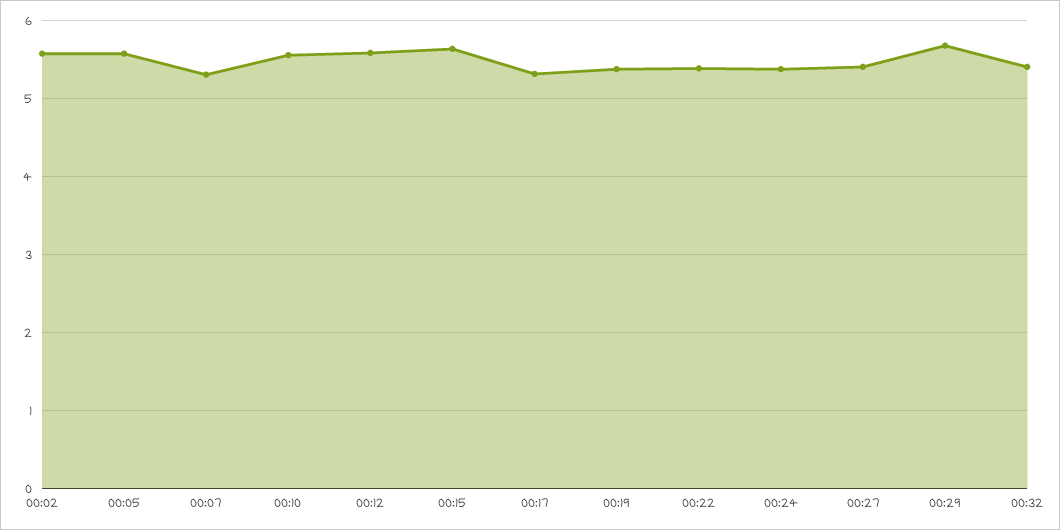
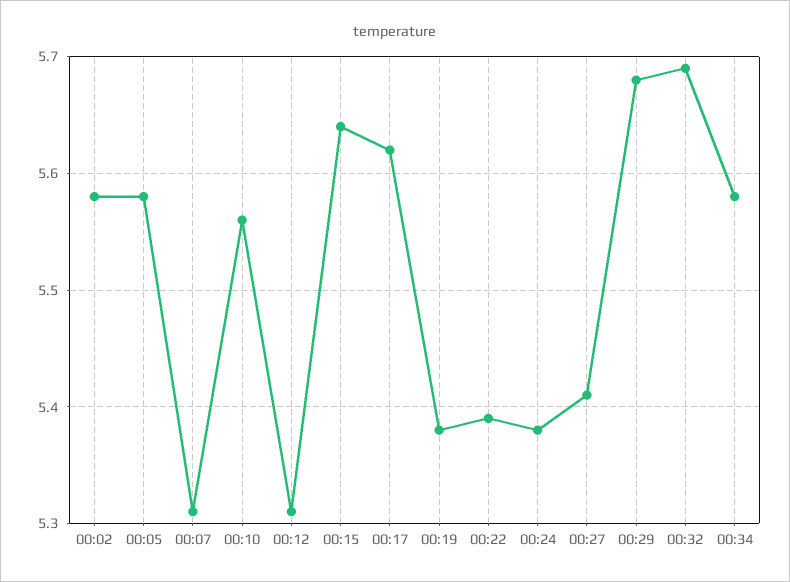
00:12: 5.6 -> 5.31
00:17: 5.3 -> 5.62
00:32: 5.4 -> 5.69
00:34: none -> 5.58

